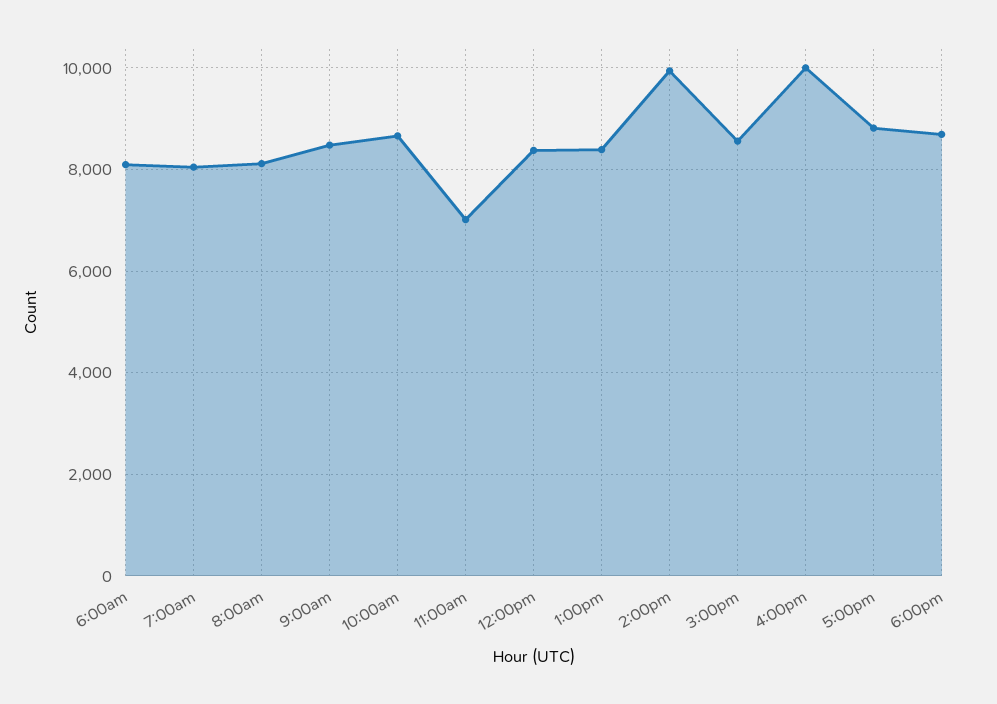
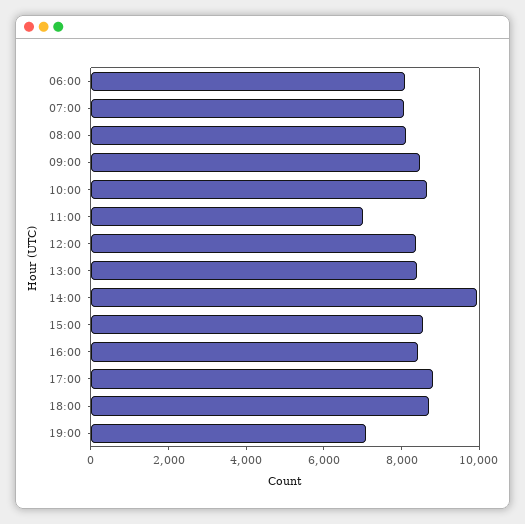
4:00pm: 10000 -> 8500
19:00: none -> 7000

